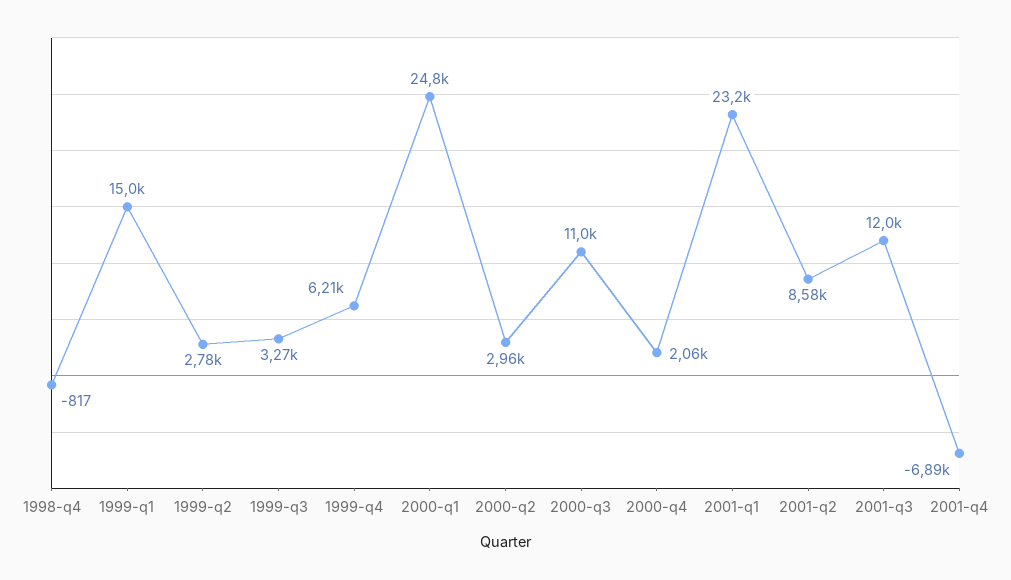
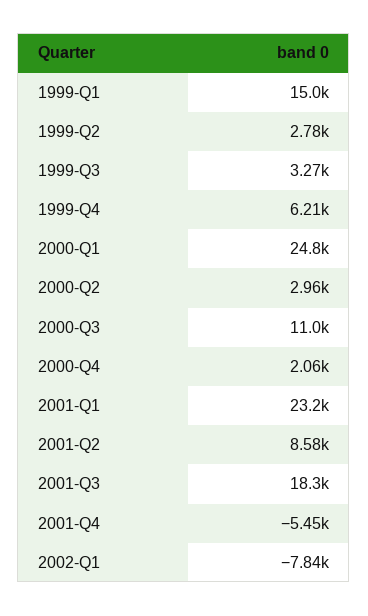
1998-q4: -817 -> none
2001-q3: 12000 -> 18300
2001-q4: -6890 -> -5450
2002-Q1: none -> -7840

